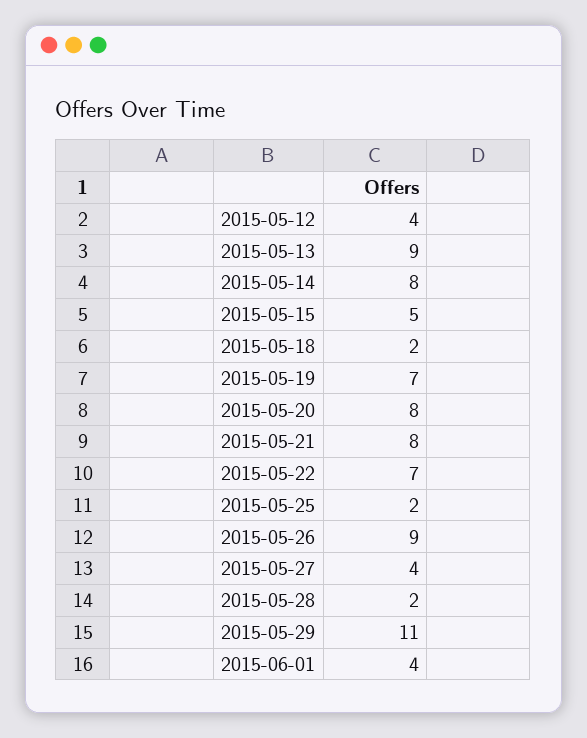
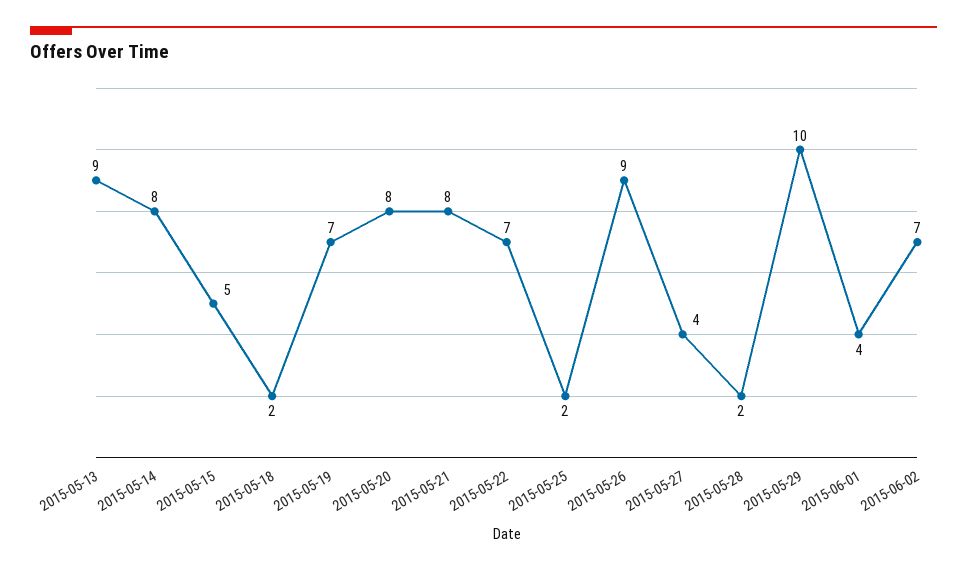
2015-05-12: 4 -> none
2015-05-29: 11 -> 10
2015-06-02: none -> 7

